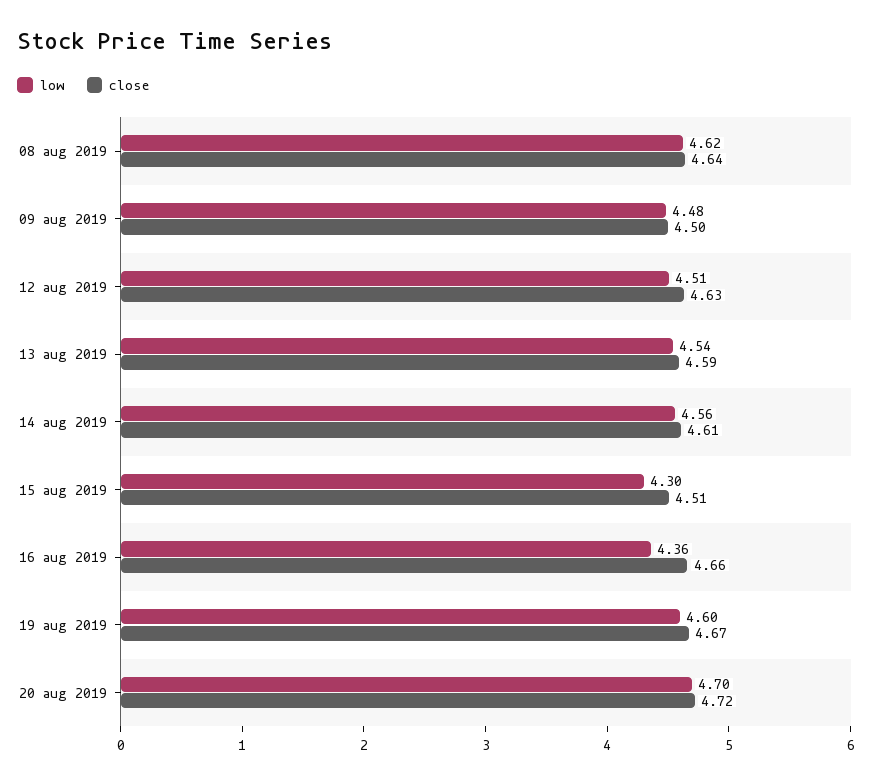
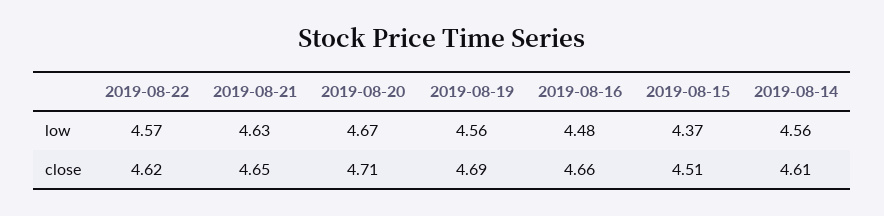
low, 08 aug 2019: 4.62 -> none
close, 08 aug 2019: 4.64 -> none
low, 09 aug 2019: 4.48 -> none
close, 09 aug 2019: 4.5 -> none
low, 12 aug 2019: 4.51 -> none
close, 12 aug 2019: 4.63 -> none
low, 13 aug 2019: 4.54 -> none
close, 13 aug 2019: 4.59 -> none
low, 15 aug 2019: 4.3 -> 4.37
low, 16 aug 2019: 4.36 -> 4.48
low, 19 aug 2019: 4.6 -> 4.56
close, 19 aug 2019: 4.67 -> 4.69
low, 20 aug 2019: 4.7 -> 4.67
close, 20 aug 2019: 4.72 -> 4.71
low, 2019-08-22: none -> 4.57
low, 2019-08-21: none -> 4.63
close, 2019-08-22: none -> 4.62
close, 2019-08-21: none -> 4.65

